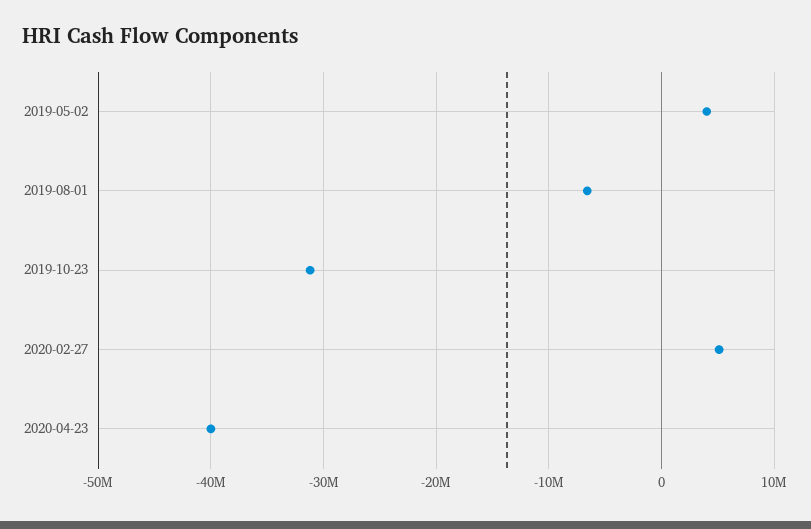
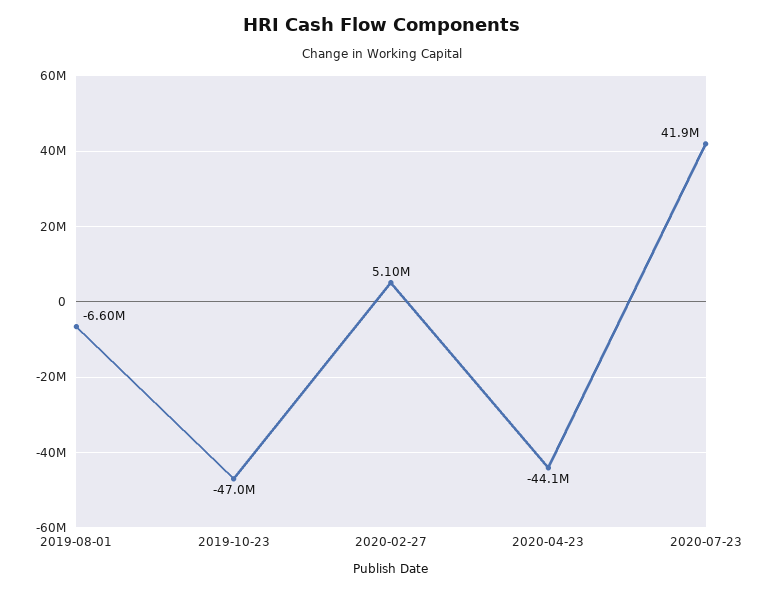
2019-05-02: 4000000 -> none
2019-10-23: -31000000 -> -47000000
2020-04-23: -40000000 -> -44100000
2020-07-23: none -> 41900000

